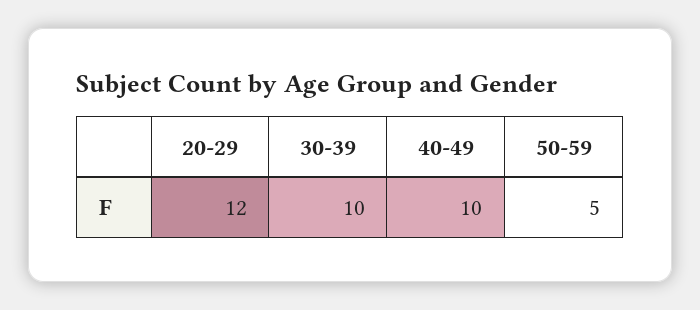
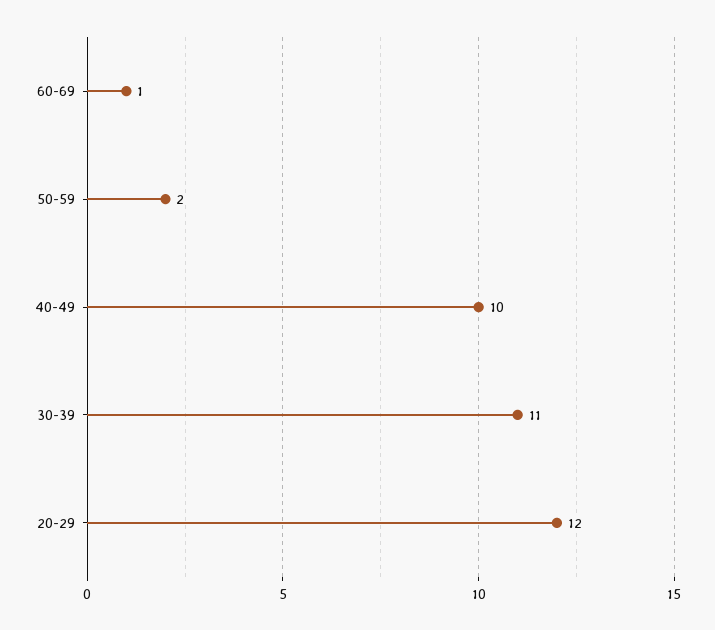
30-39: 10 -> 11
50-59: 5 -> 2
60-69: none -> 1

